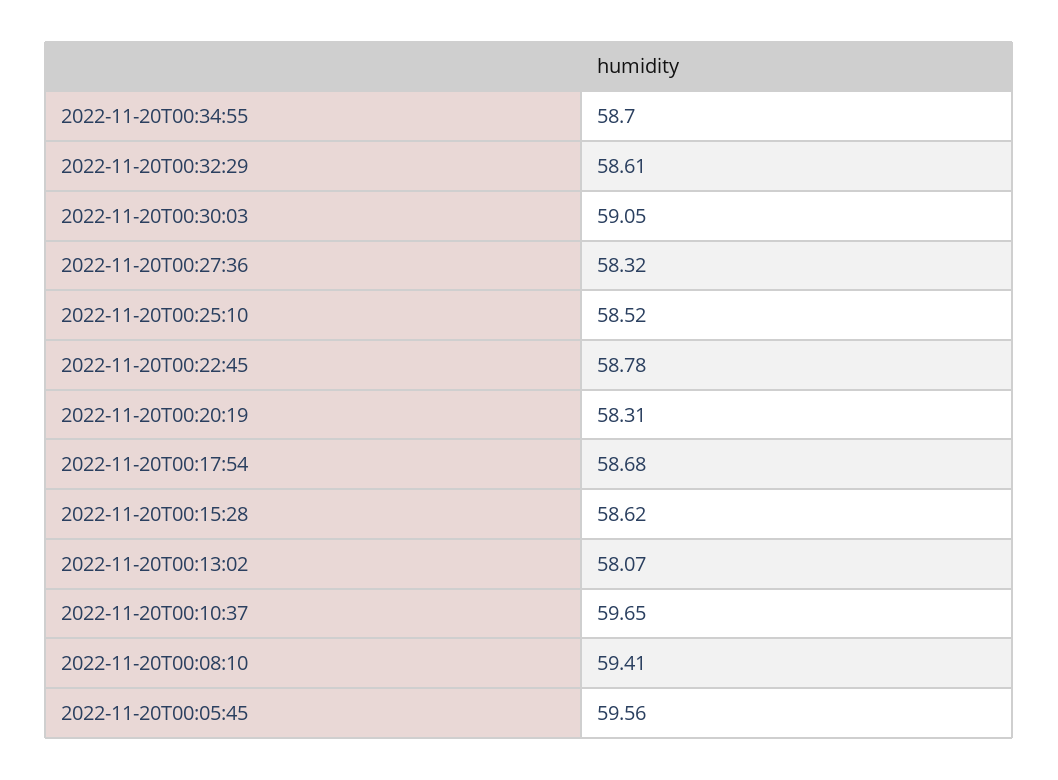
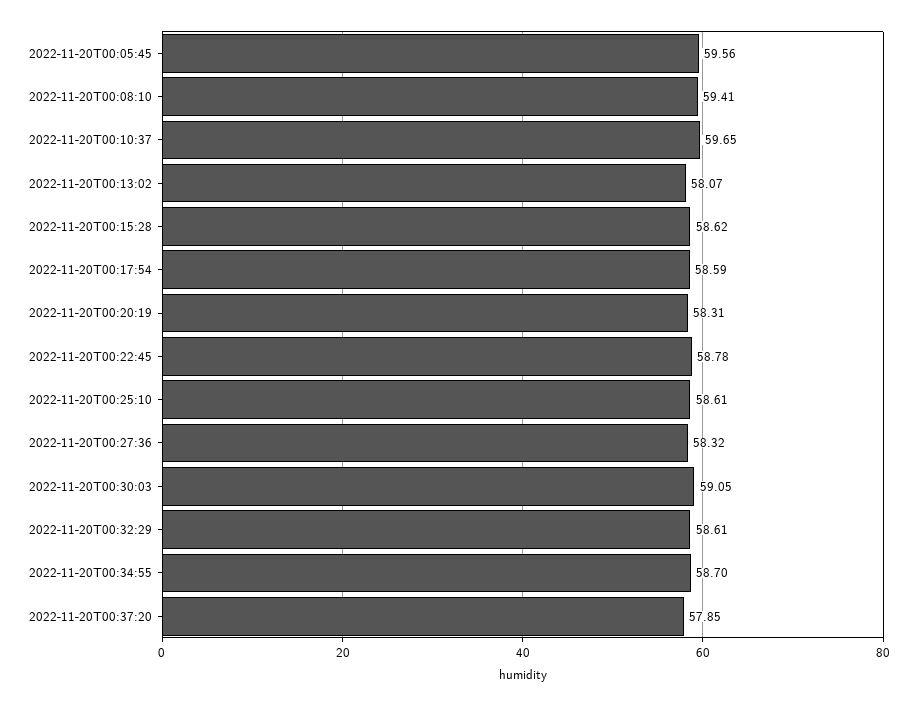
2022-11-20T00:25:10: 58.52 -> 58.61
2022-11-20T00:17:54: 58.68 -> 58.59
2022-11-20T00:37:20: none -> 57.85

